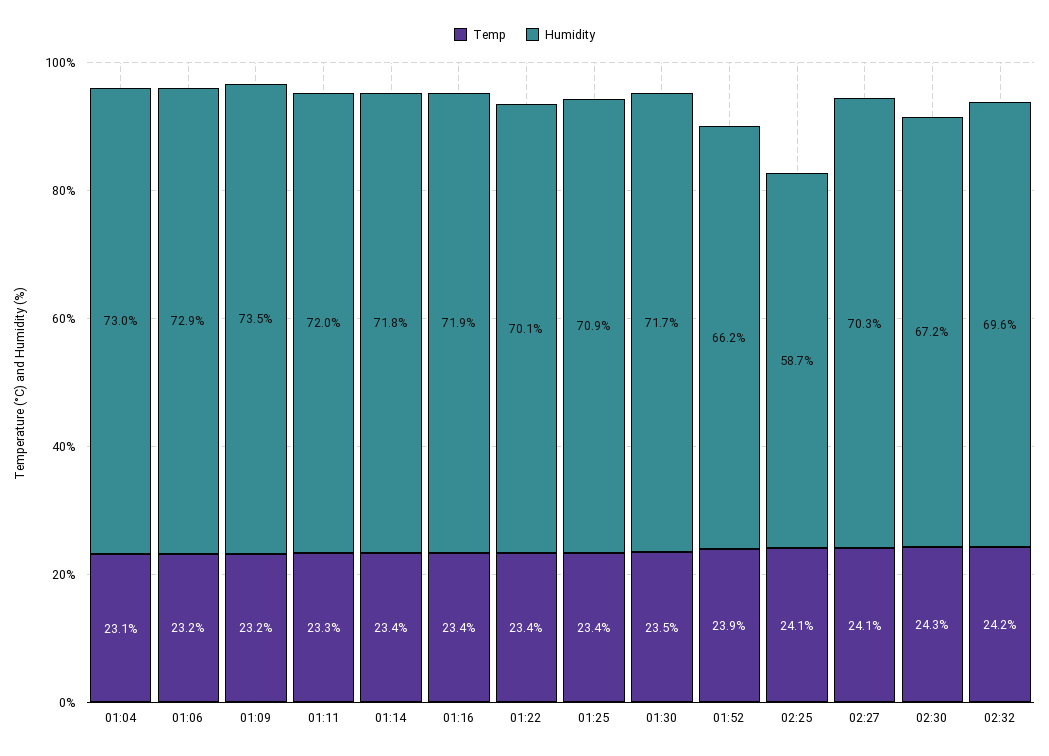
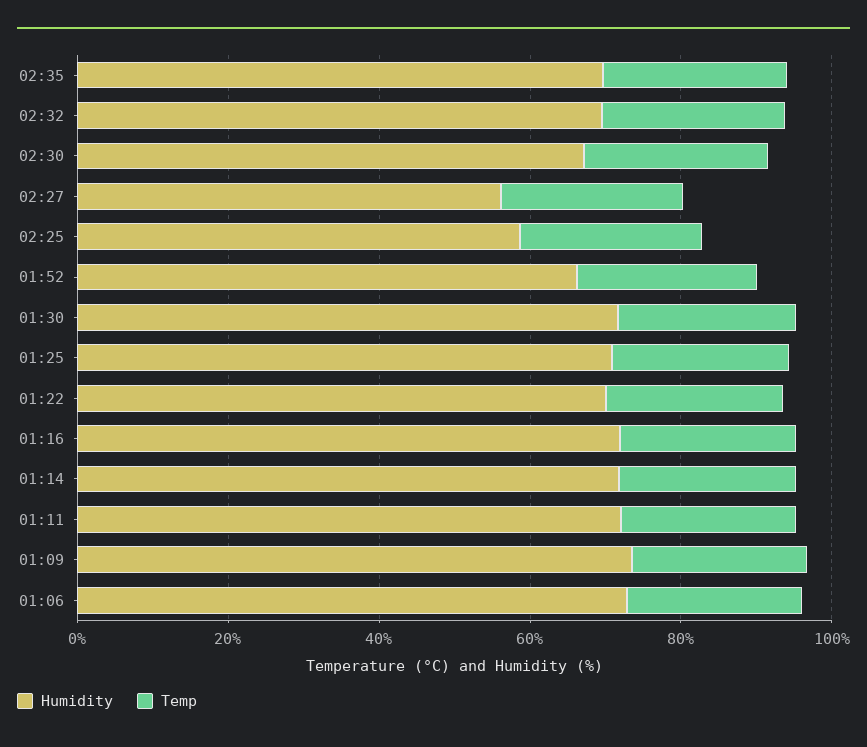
Temp, 01:04: 23.1 -> none
Humidity, 01:04: 73 -> none
Humidity, 02:27: 70.3 -> 55
Humidity, 02:35: none -> 70
Temp, 02:35: none -> 25

